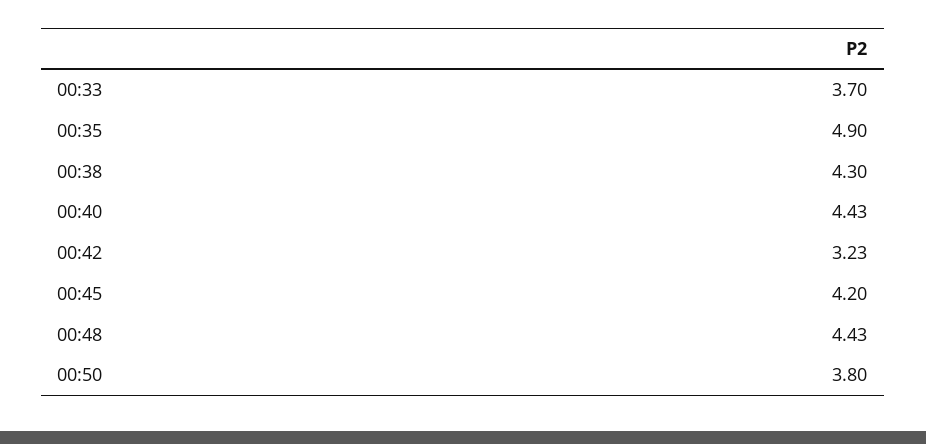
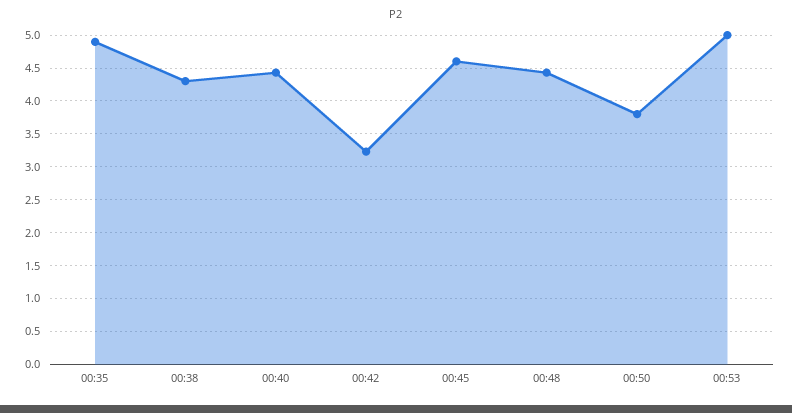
00:33: 3.7 -> none
00:45: 4.2 -> 4.6
00:53: none -> 5

